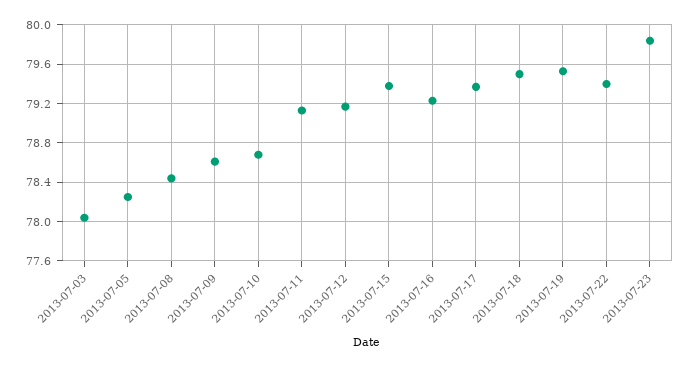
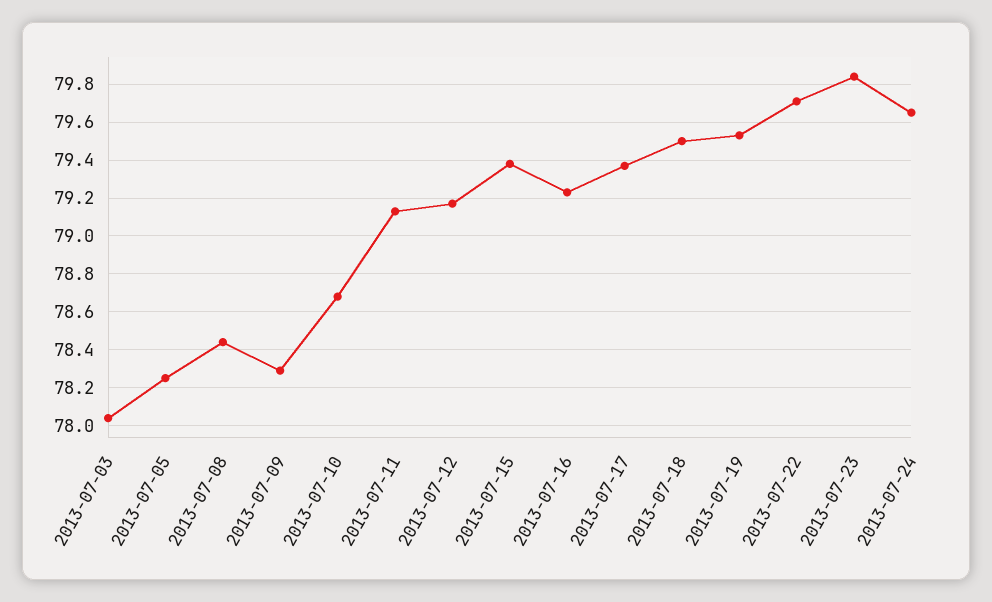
2013-07-09: 78.6 -> 78.3
2013-07-22: 79.4 -> 79.7
2013-07-24: none -> 79.65

